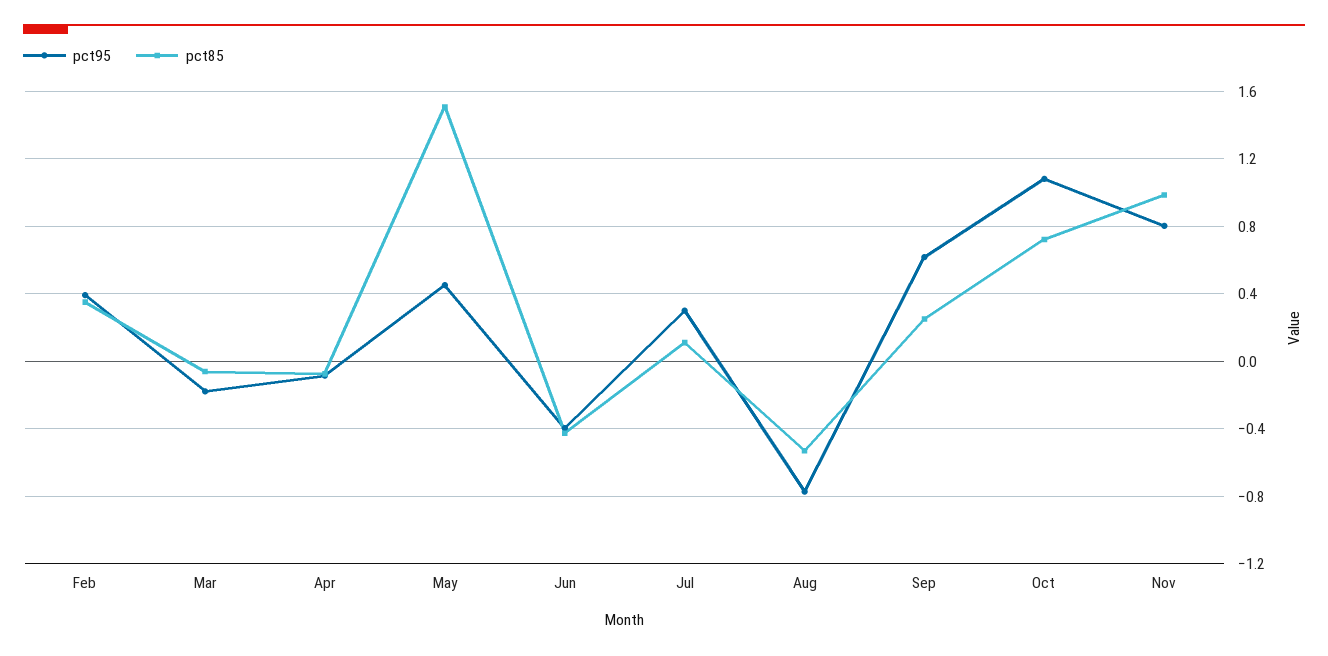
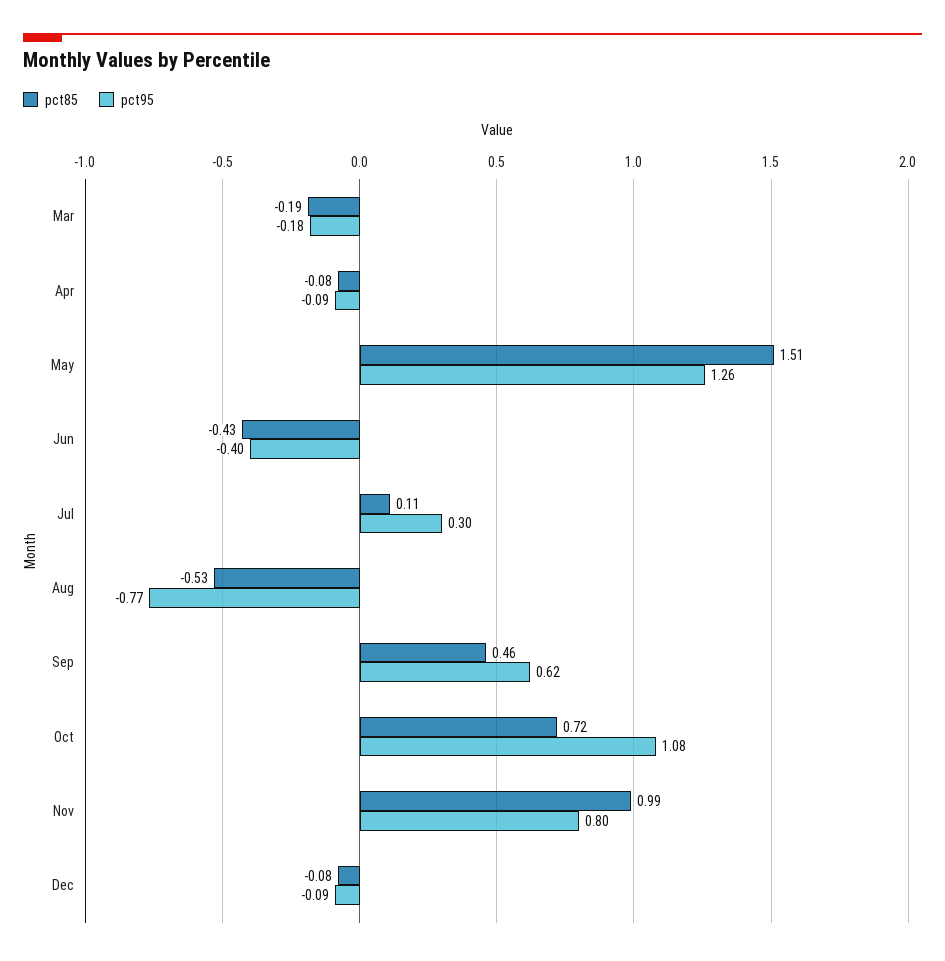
pct95, Feb: 0.4 -> none
pct85, Feb: 0.35 -> none
pct85, Mar: -0.05 -> -0.19
pct95, May: 0.45 -> 1.26
pct85, Sep: 0.25 -> 0.46
pct85, Dec: none -> -0.08
pct95, Dec: none -> -0.09

